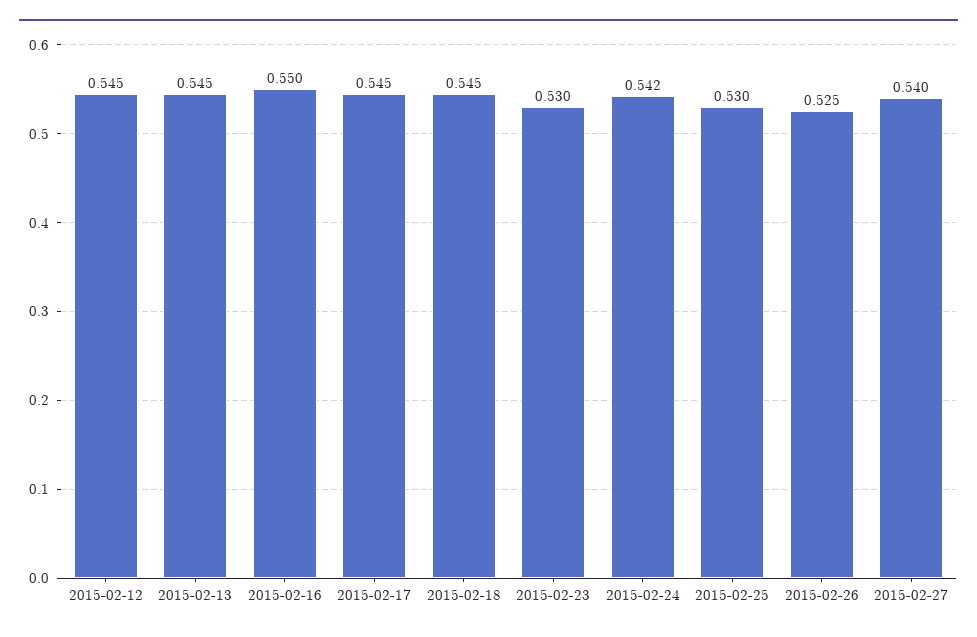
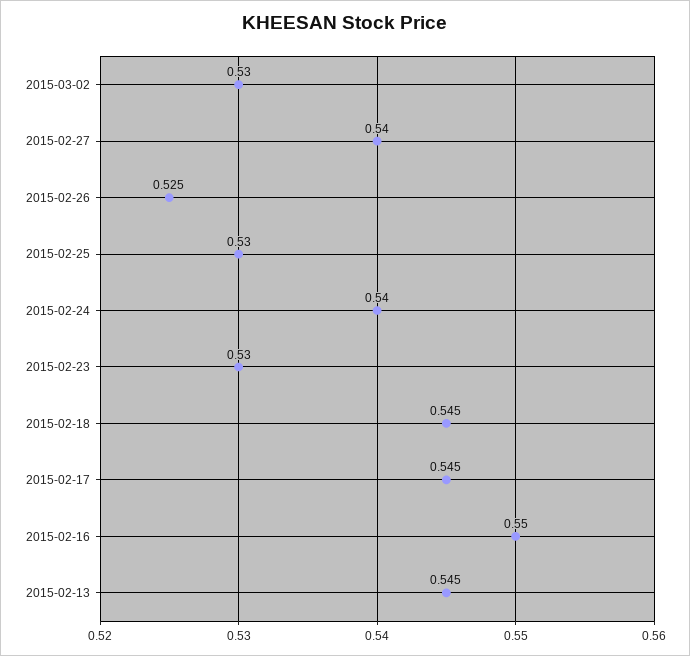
2015-02-12: 0.545 -> none
2015-02-24: 0.542 -> 0.54
2015-03-02: none -> 0.53

